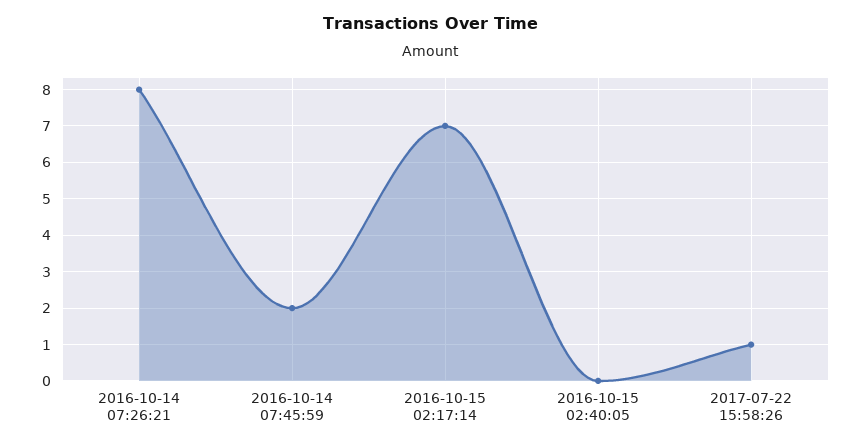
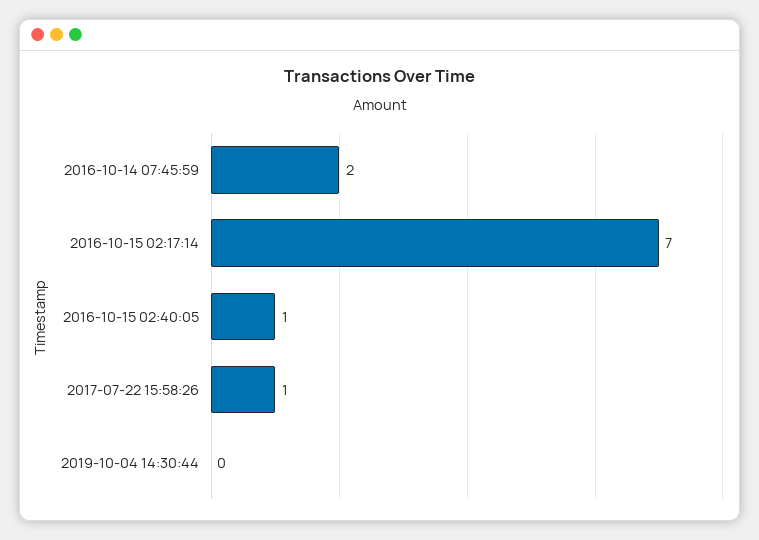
2016-10-14 07:26:21: 8 -> none
2016-10-15 02:40:05: 0 -> 1
2019-10-04 14:30:44: none -> 0

